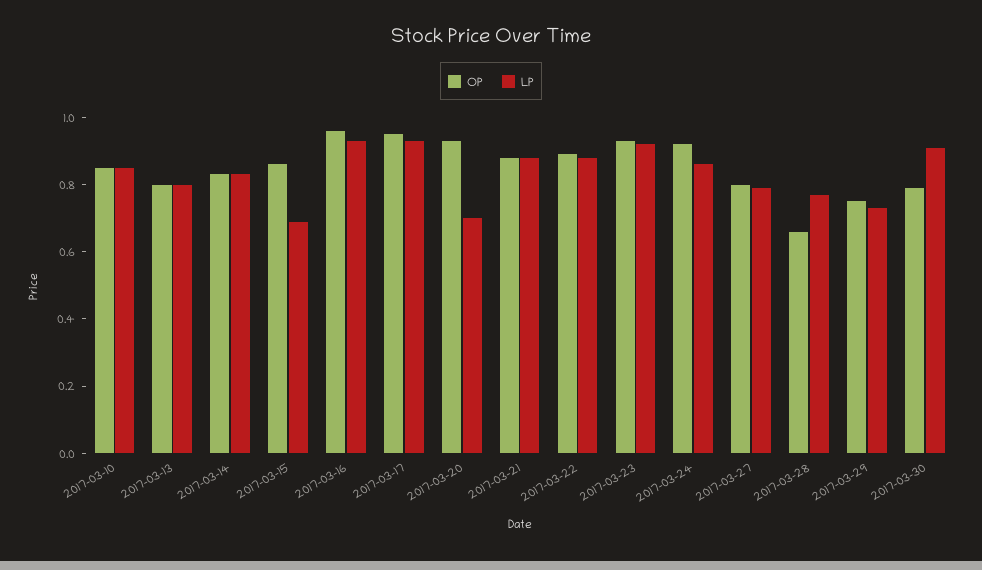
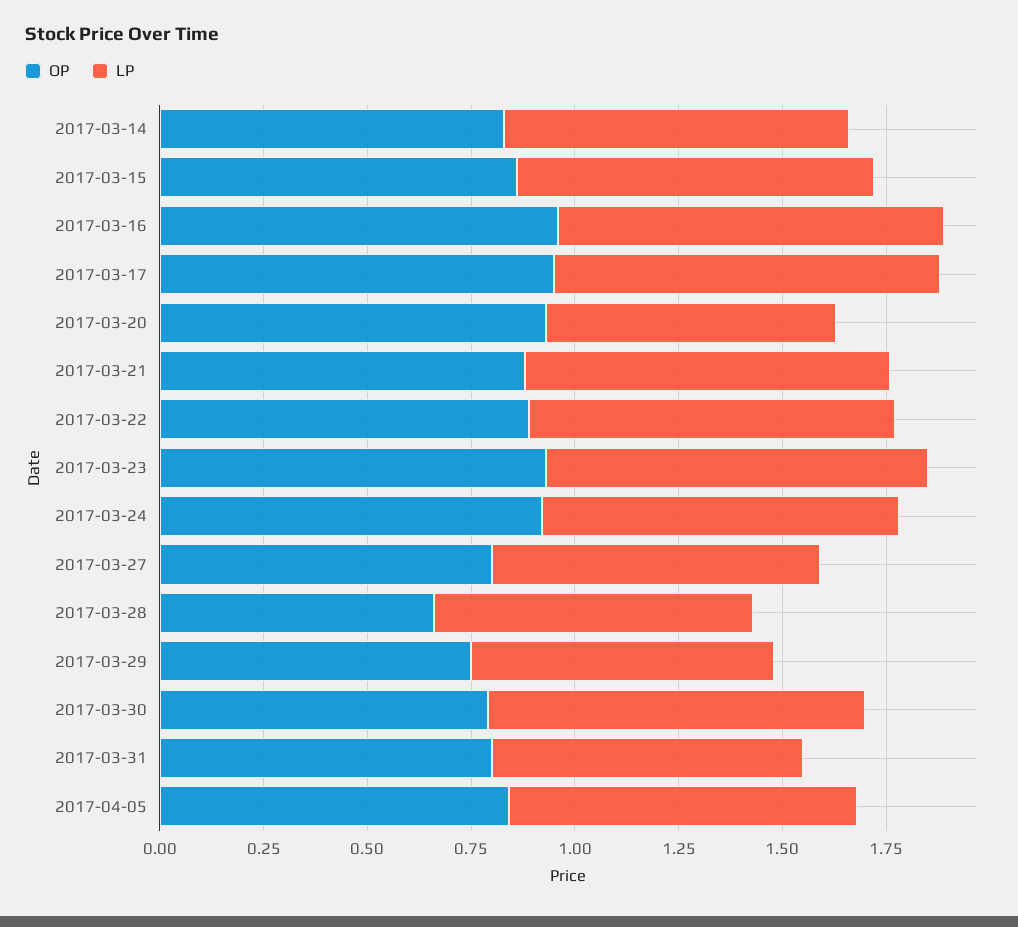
OP, 2017-03-10: 0.85 -> none
LP, 2017-03-10: 0.85 -> none
OP, 2017-03-13: 0.8 -> none
LP, 2017-03-13: 0.8 -> none
LP, 2017-03-15: 0.7 -> 0.85
OP, 2017-03-31: none -> 0.8
LP, 2017-03-31: none -> 0.75
OP, 2017-04-05: none -> 0.85
LP, 2017-04-05: none -> 0.85

